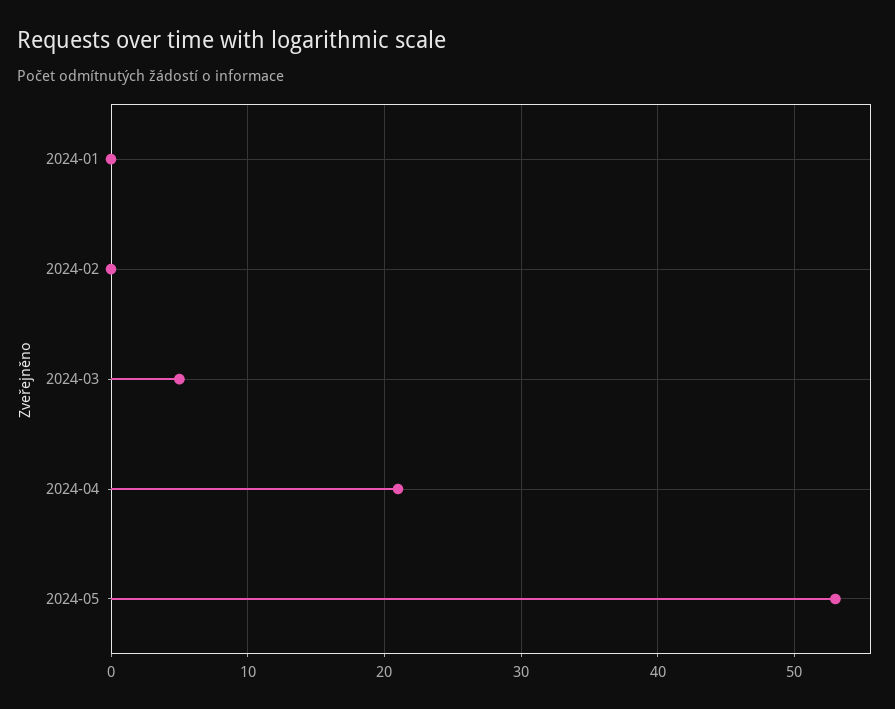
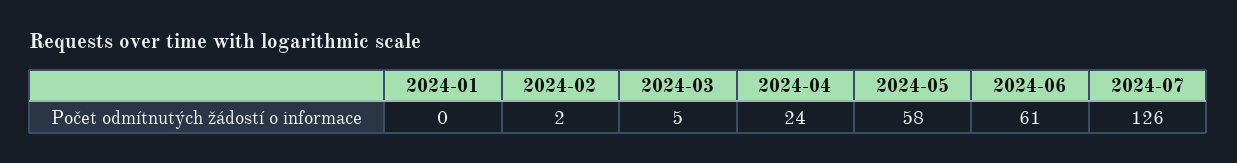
2024-02: 0 -> 2
2024-04: 21 -> 24
2024-05: 53 -> 58
2024-06: none -> 61
2024-07: none -> 126

